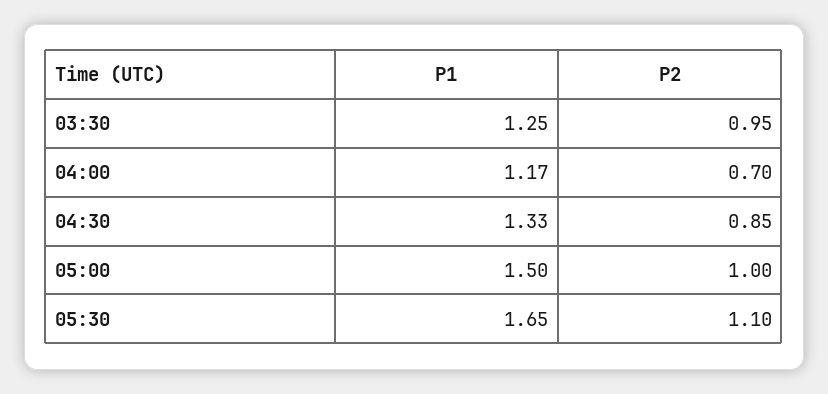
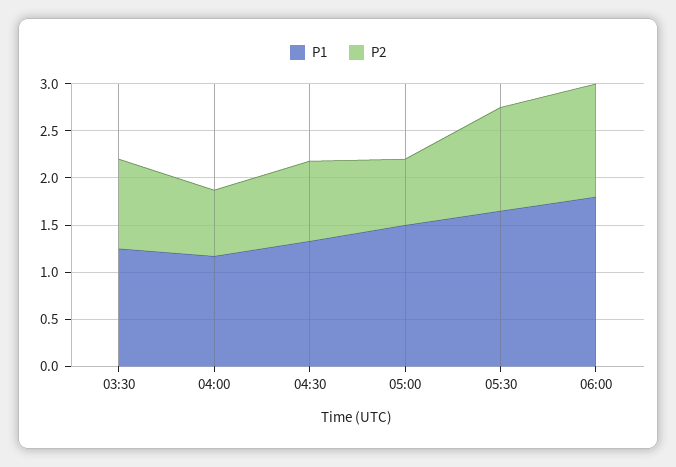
P2, 05:00: 1 -> 0.7
P1, 06:00: none -> 1.8
P2, 06:00: none -> 1.2

